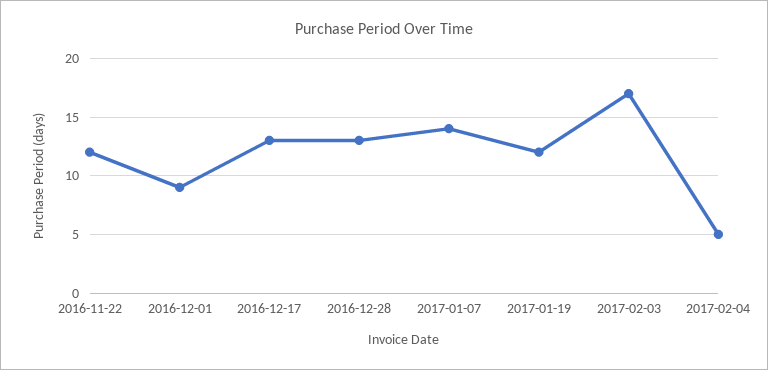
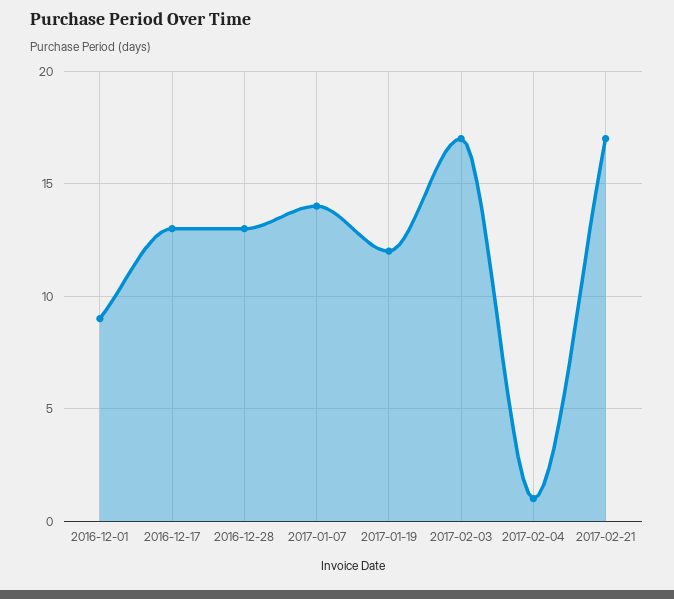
2016-11-22: 12 -> none
2017-02-04: 5 -> 1
2017-02-21: none -> 17

